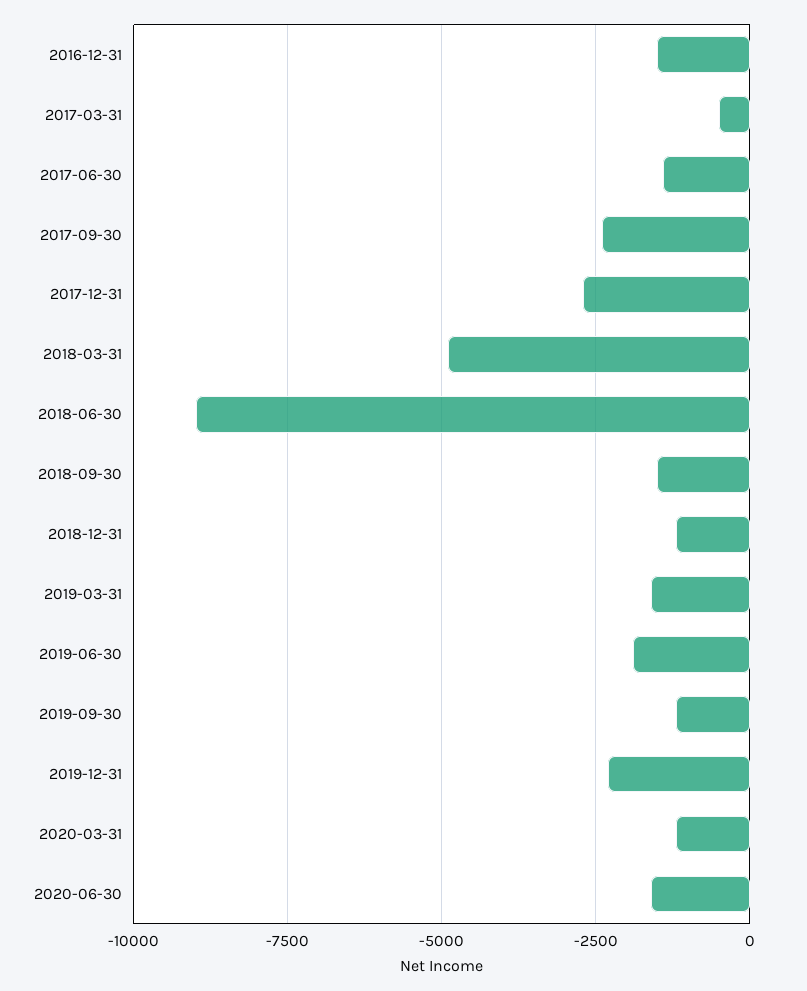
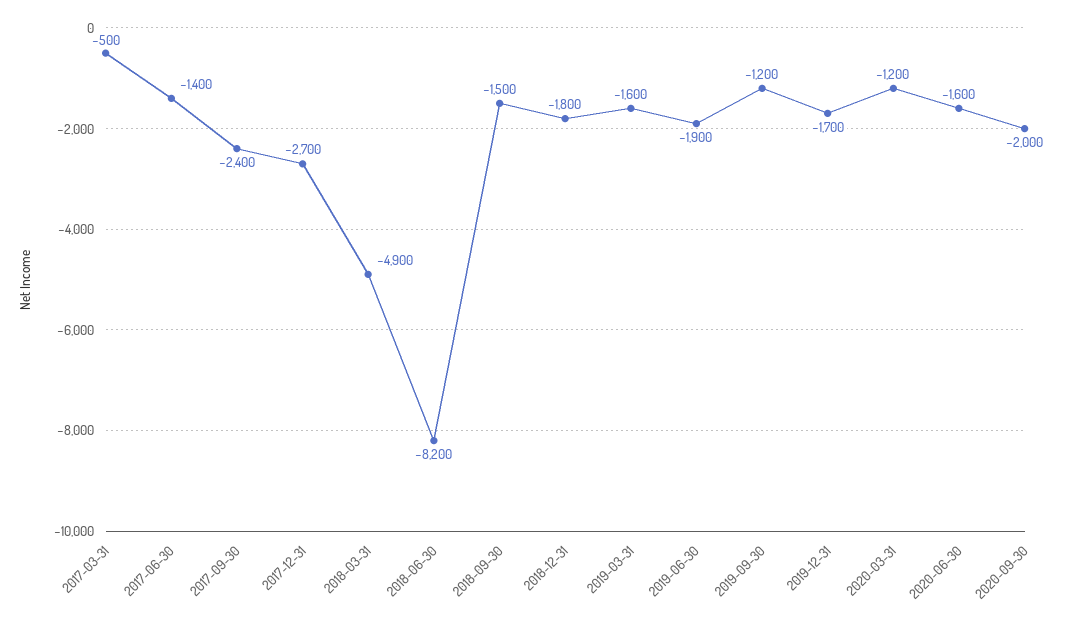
2016-12-31: -1500 -> none
2018-06-30: -9000 -> -8200
2018-12-31: -1250 -> -1800
2019-12-31: -2250 -> -1700
2020-09-30: none -> -2000

